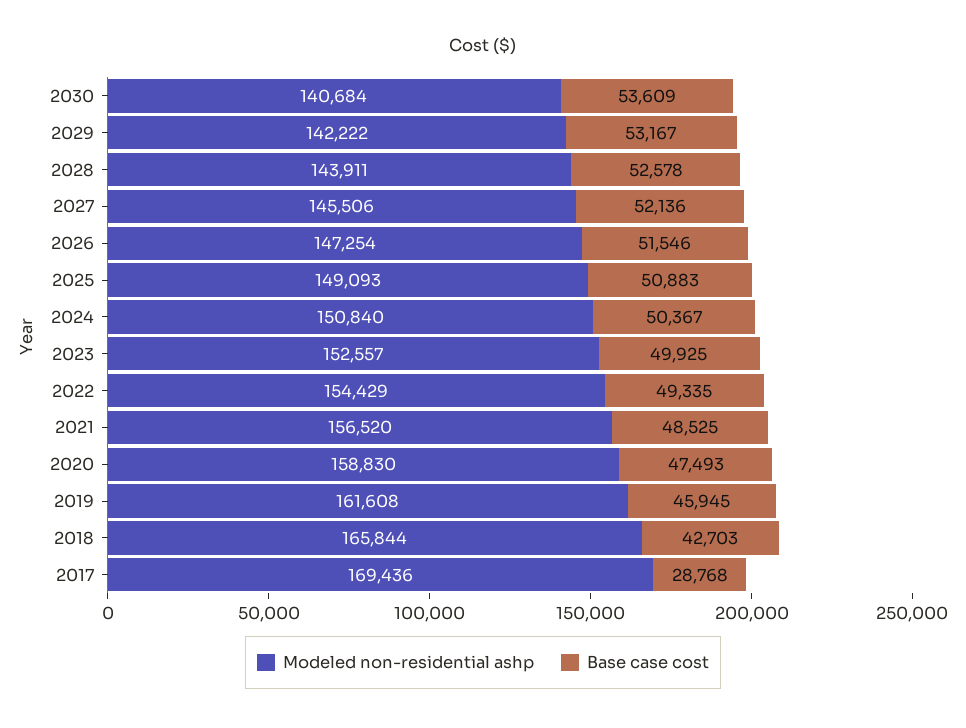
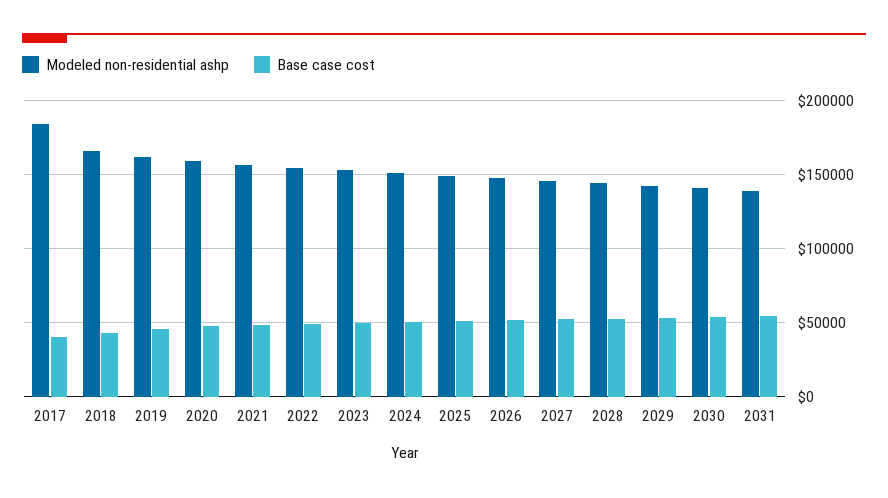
Modeled non-residential ashp, 2017: 169436 -> 185000
Base case cost, 2017: 28768 -> 40000
Modeled non-residential ashp, 2031: none -> 140000
Base case cost, 2031: none -> 55000

